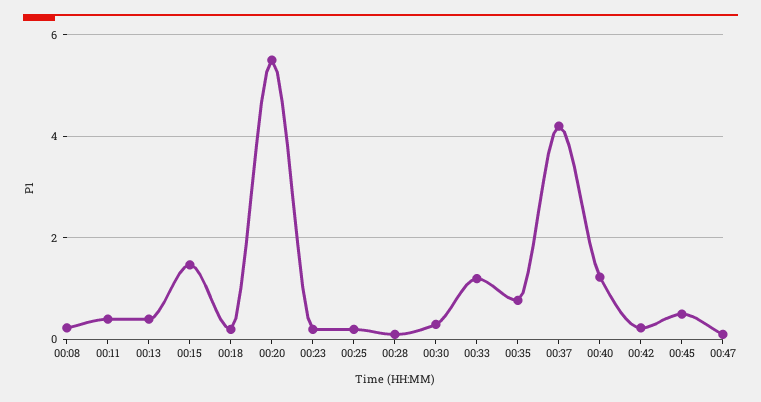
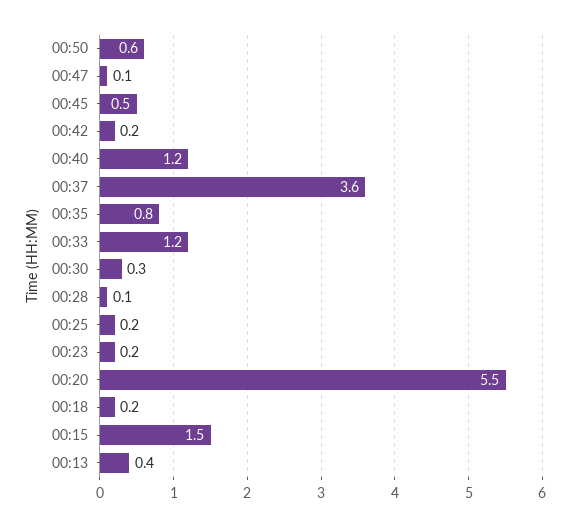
00:08: 0.2 -> none
00:11: 0.4 -> none
00:37: 4.2 -> 3.6
00:50: none -> 0.6

